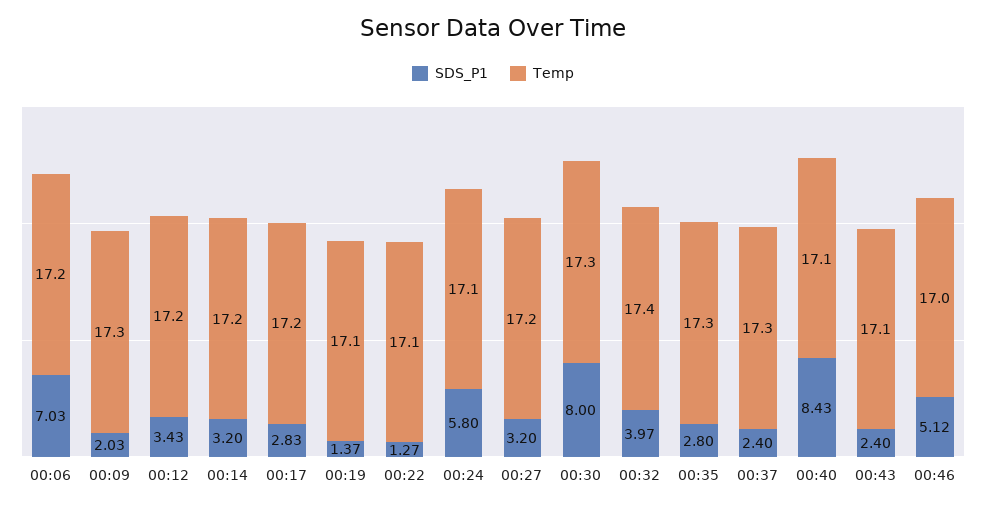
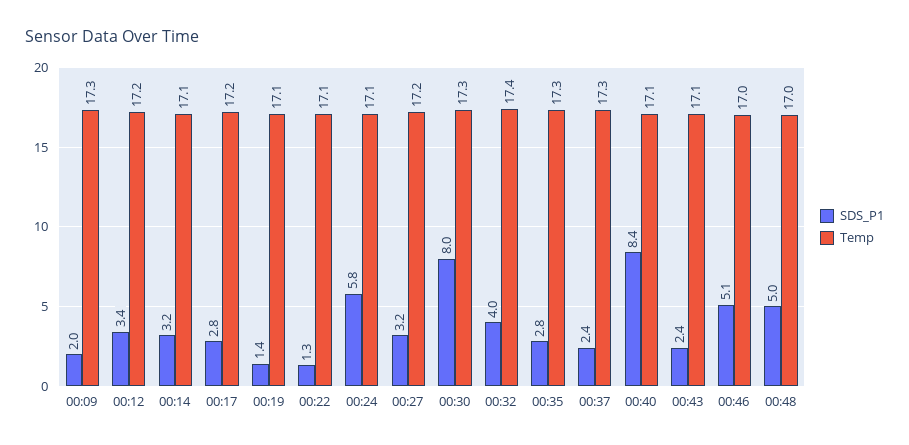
SDS_P1, 00:06: 7.03 -> none
Temp, 00:06: 17.2 -> none
Temp, 00:14: 17.2 -> 17.1
SDS_P1, 00:48: none -> 5
Temp, 00:48: none -> 17

